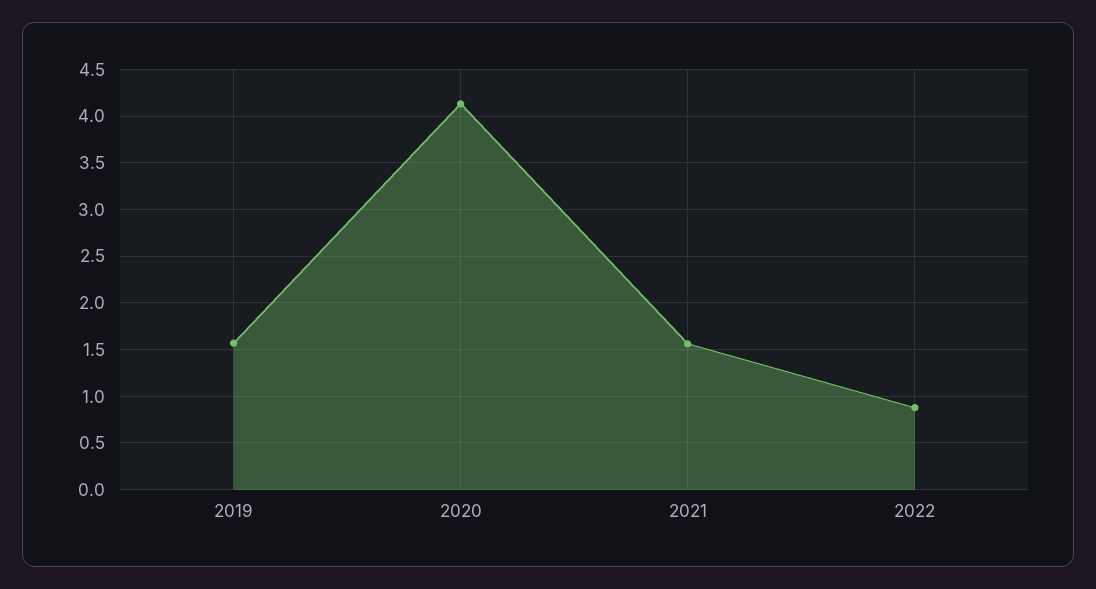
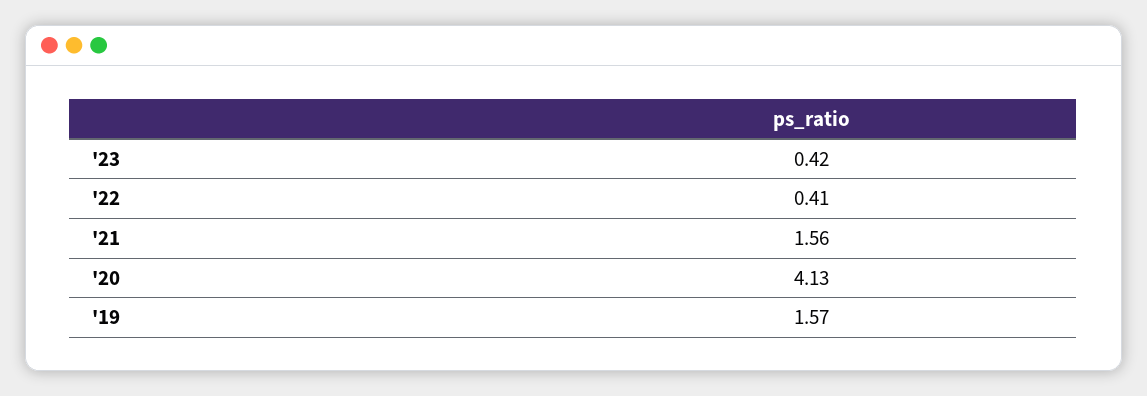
2022: 0.9 -> 0.41
'23: none -> 0.42

